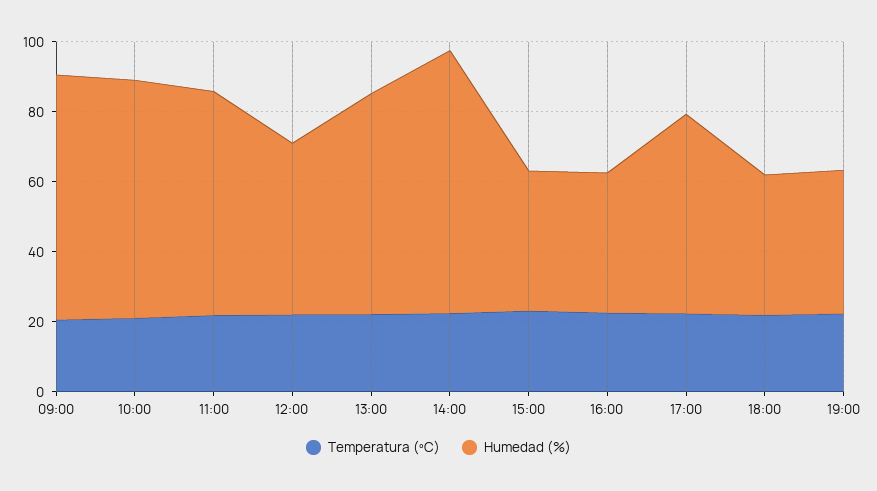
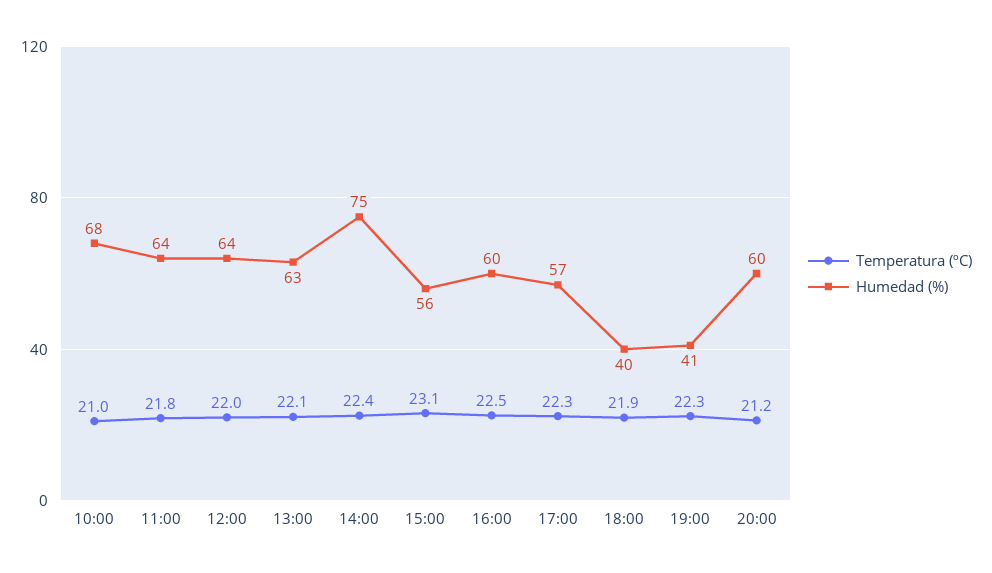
Temperatura (ºC), 09:00: 20 -> none
Humedad (%), 09:00: 70 -> none
Humedad (%), 12:00: 50 -> 64
Humedad (%), 15:00: 40 -> 56
Humedad (%), 16:00: 40 -> 60
Temperatura (ºC), 20:00: none -> 21.2
Humedad (%), 20:00: none -> 60

